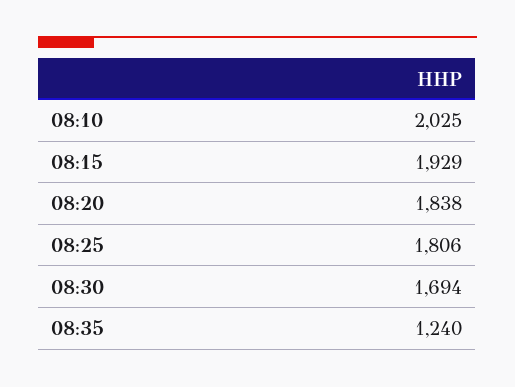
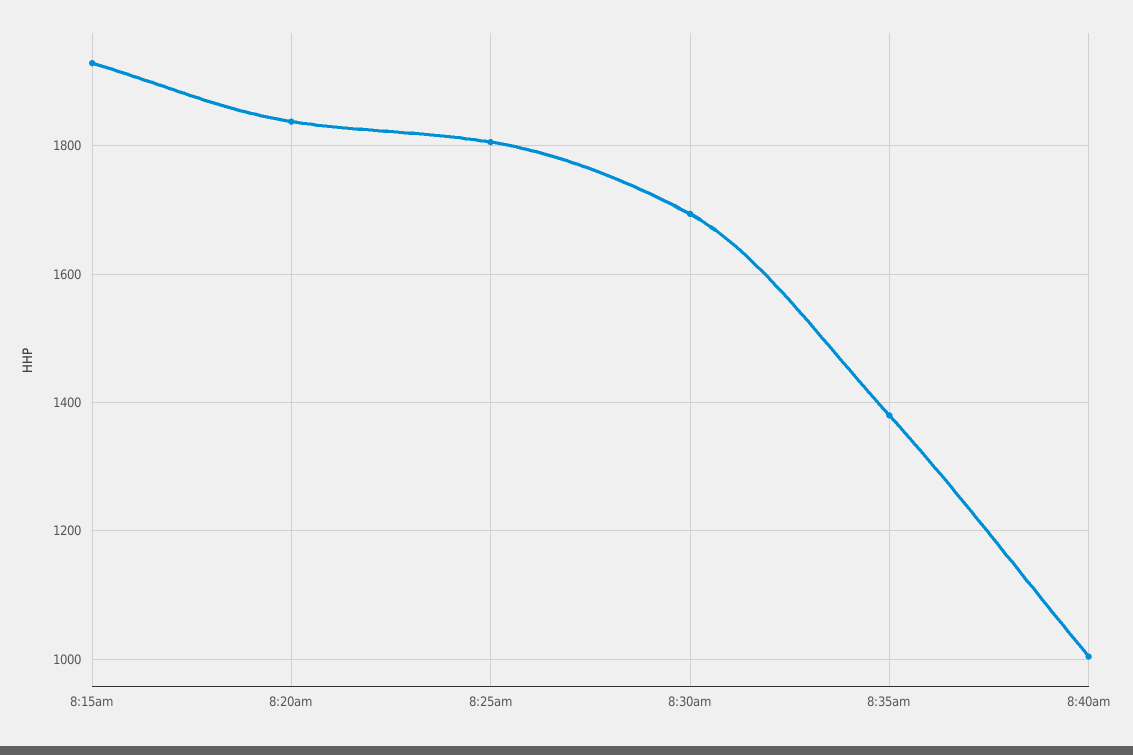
08:10: 2025 -> none
08:35: 1240 -> 1380
8:40am: none -> 1000

